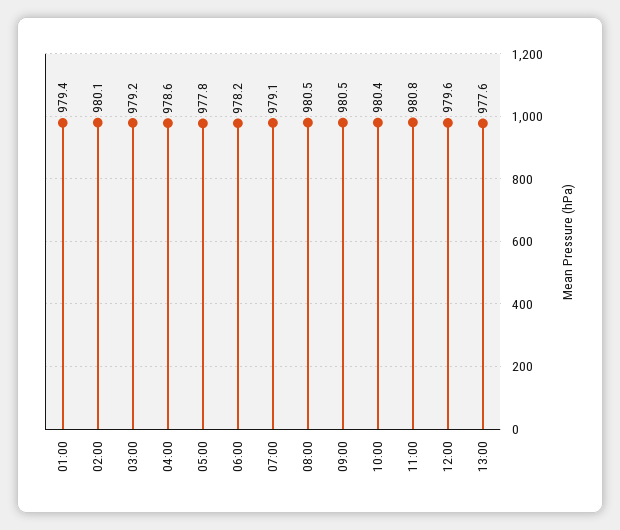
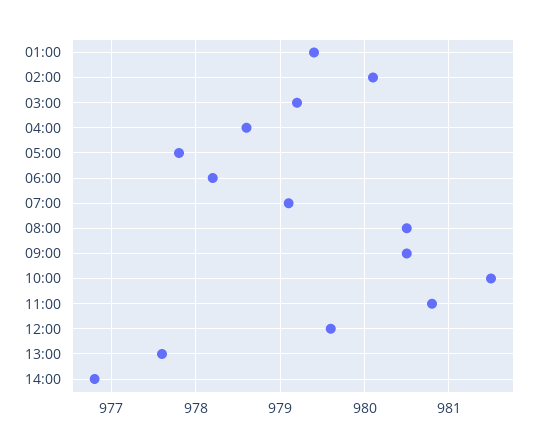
10:00: 980.4 -> 981.5
14:00: none -> 976.8

